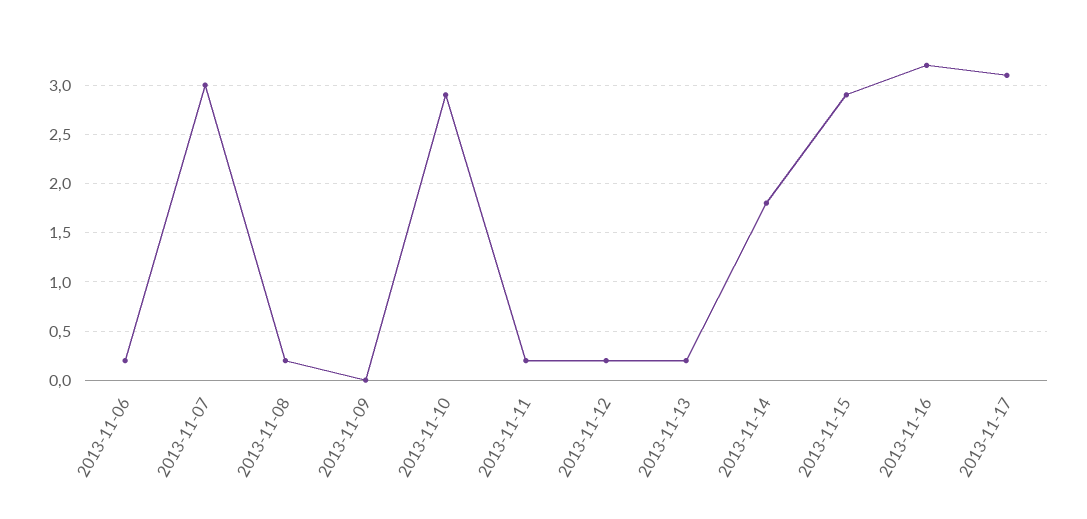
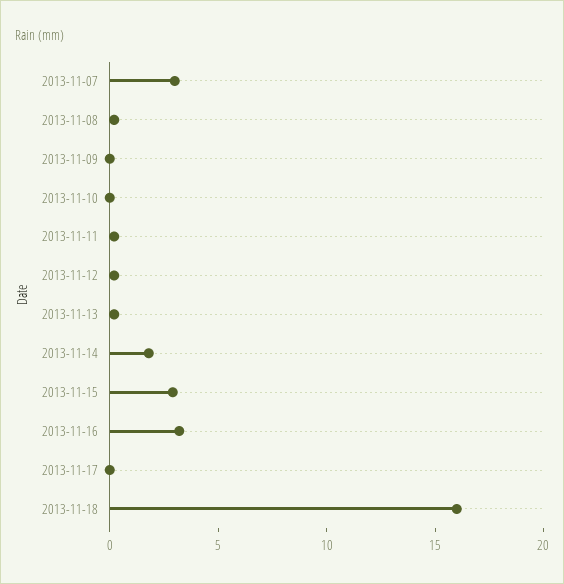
2013-11-06: 0.2 -> none
2013-11-10: 2.9 -> 0
2013-11-17: 3.1 -> 0
2013-11-18: none -> 16

